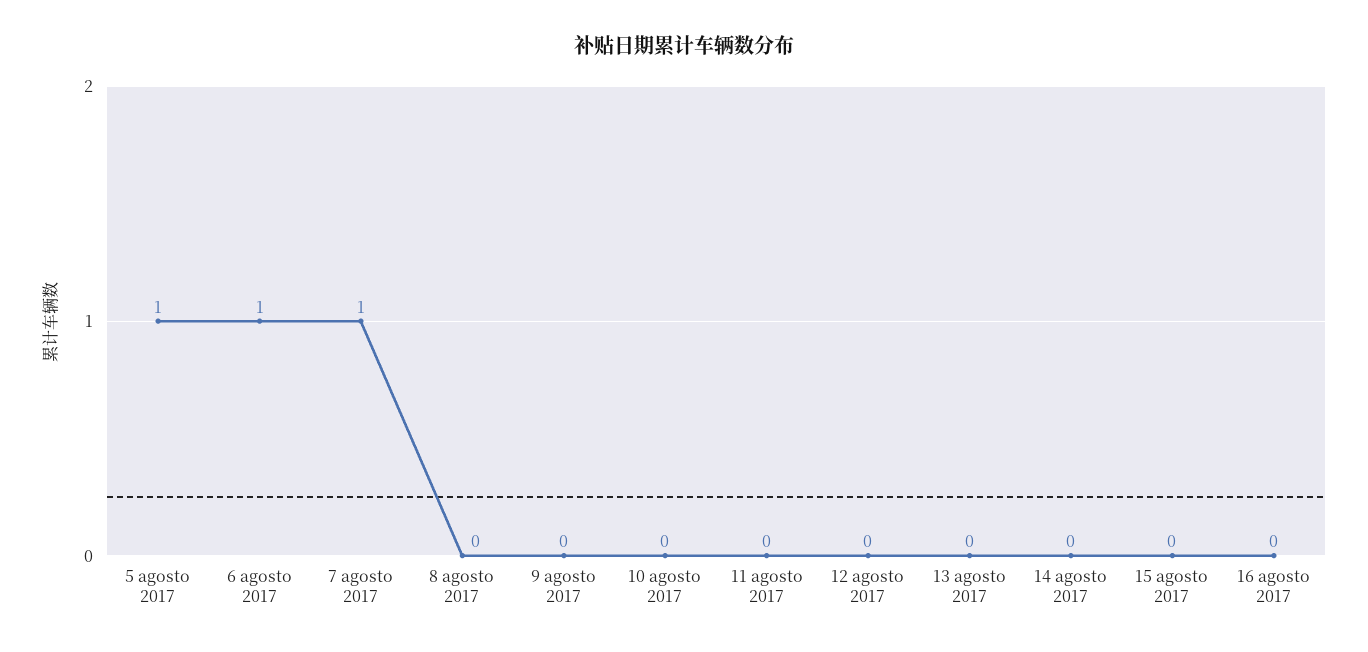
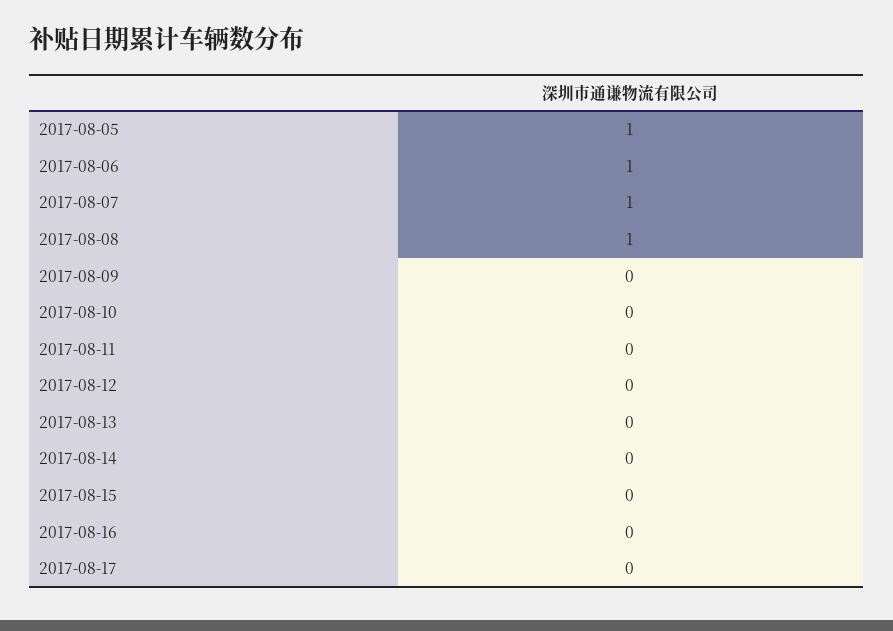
8 agosto 2017: 0 -> 1
2017-08-17: none -> 0

